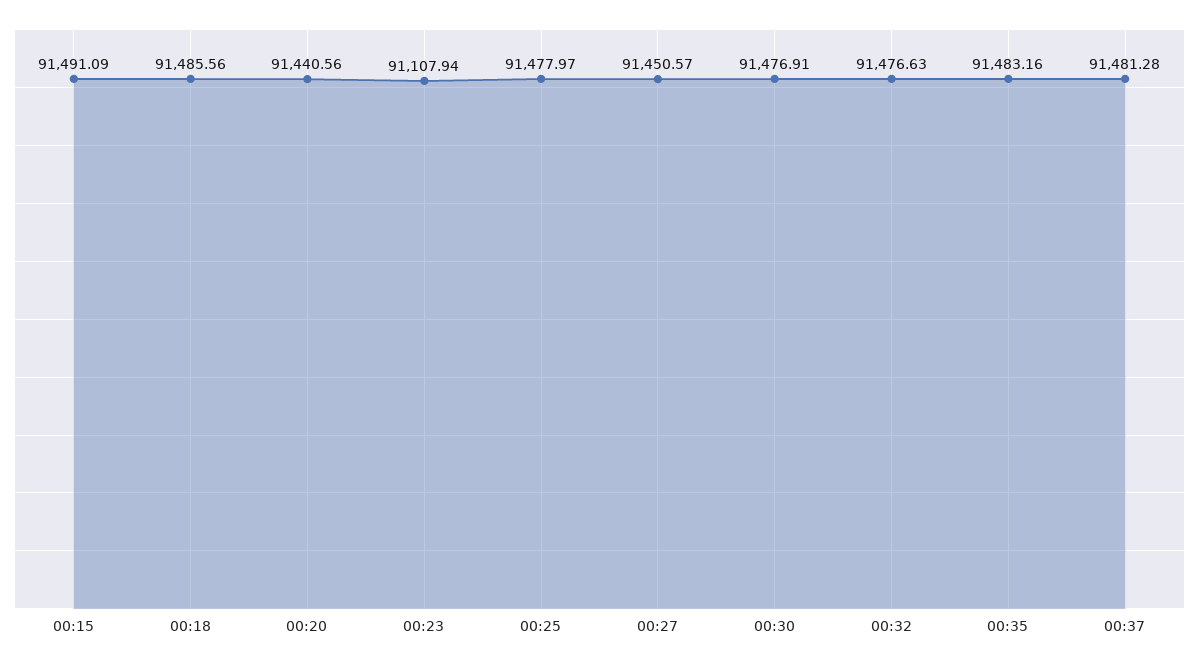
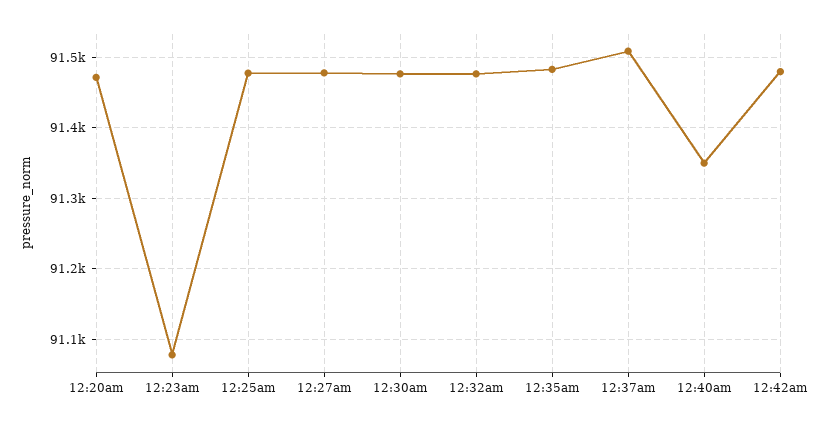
00:15: 91491.09 -> none
00:18: 91485.56 -> none
00:20: 91440.56 -> 91470
00:23: 91107.94 -> 91080
00:27: 91450.57 -> 91480
00:37: 91481.28 -> 91510
12:40am: none -> 91350
12:42am: none -> 91480

